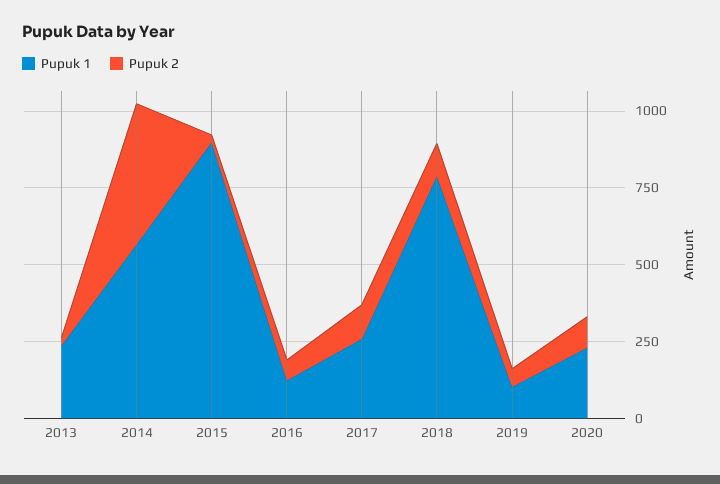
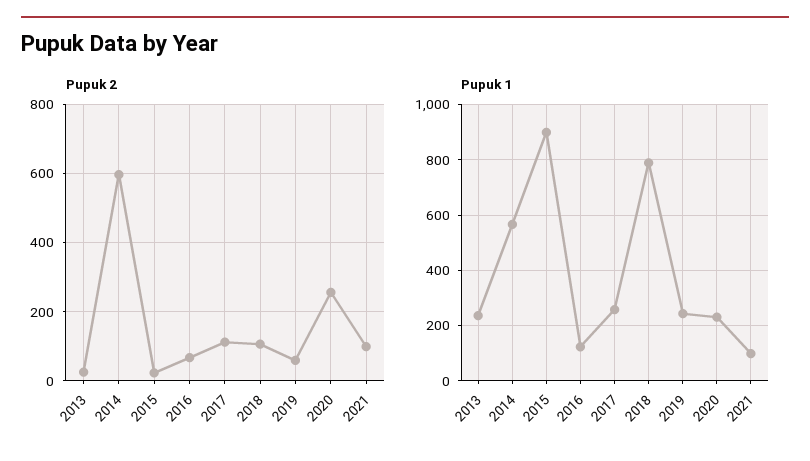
Pupuk 2, 2014: 450 -> 600
Pupuk 1, 2019: 100 -> 250
Pupuk 2, 2020: 100 -> 260
Pupuk 2, 2021: none -> 100
Pupuk 1, 2021: none -> 100

